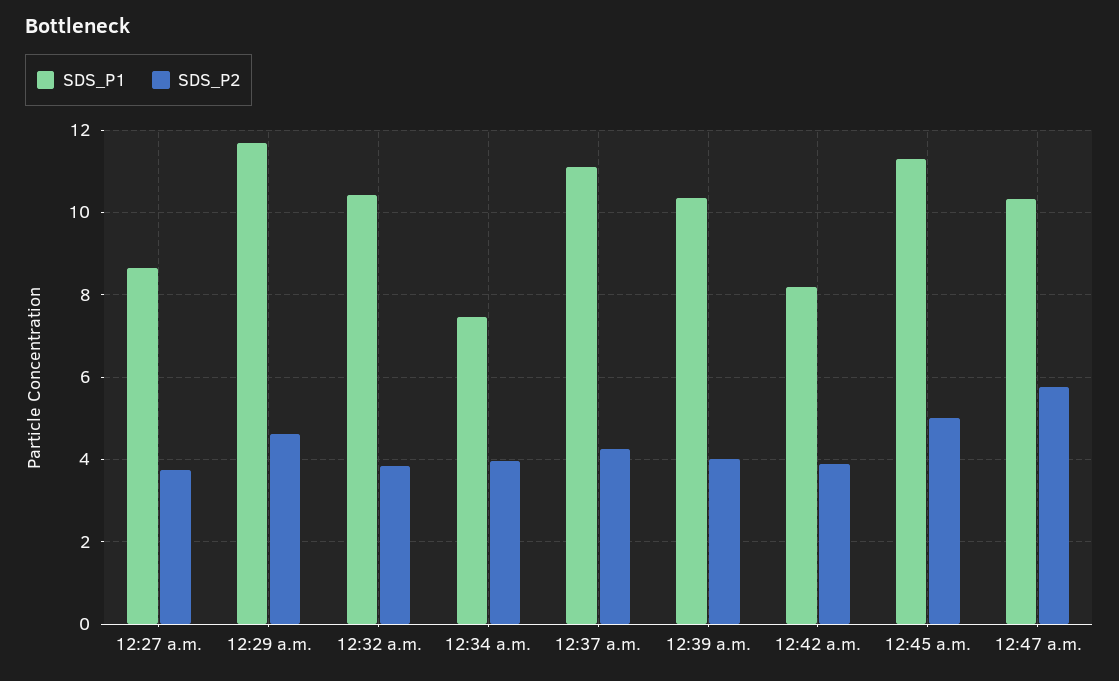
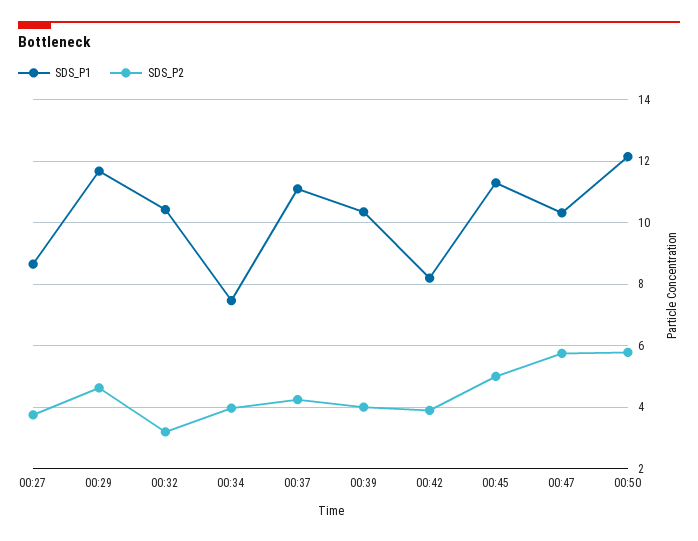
SDS_P2, 12:32 a.m.: 3.8 -> 3.2
SDS_P1, 00:50: none -> 12.2
SDS_P2, 00:50: none -> 5.8

